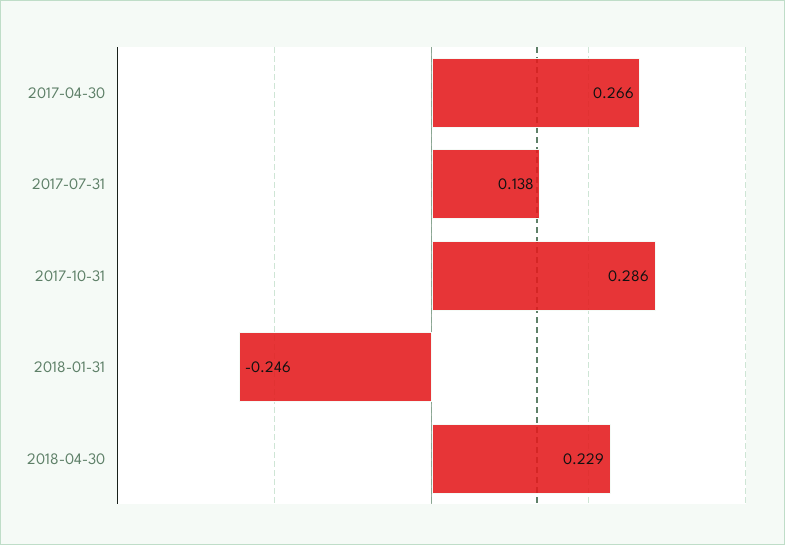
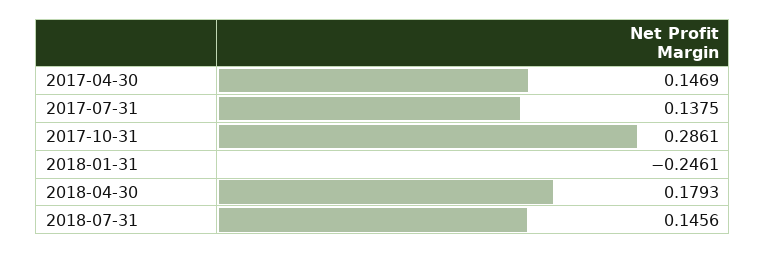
2017-04-30: 0.266 -> 0.1469
2018-04-30: 0.229 -> 0.1793
2018-07-31: none -> 0.1456

